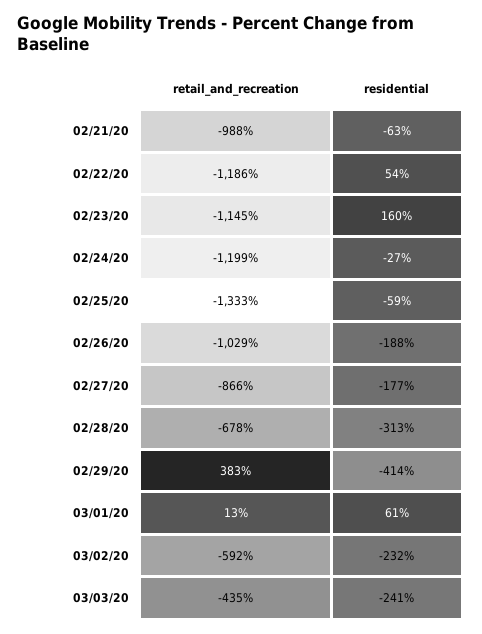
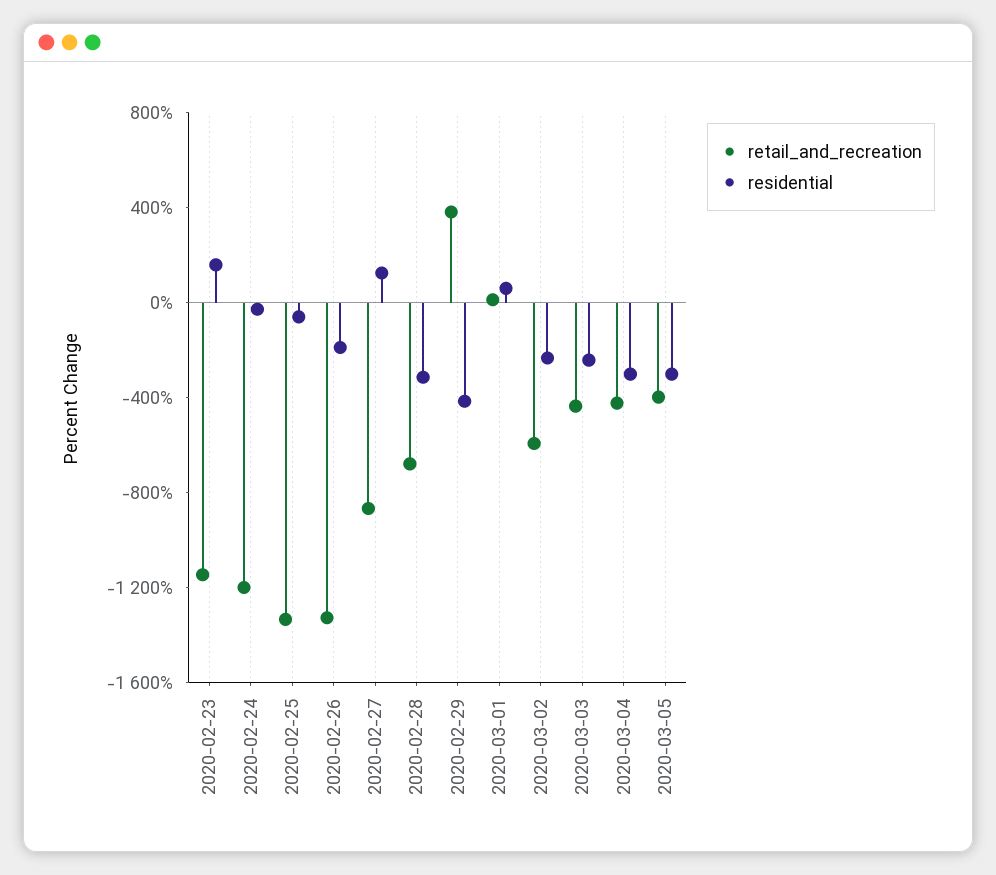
retail_and_recreation, 02/21/20: -988 -> none
residential, 02/21/20: -63 -> none
retail_and_recreation, 02/22/20: -1186 -> none
residential, 02/22/20: 54 -> none
retail_and_recreation, 02/26/20: -1029 -> -1300
residential, 02/27/20: -177 -> 100
retail_and_recreation, 2020-03-04: none -> -400
residential, 2020-03-04: none -> -300
retail_and_recreation, 2020-03-05: none -> -400
residential, 2020-03-05: none -> -300

